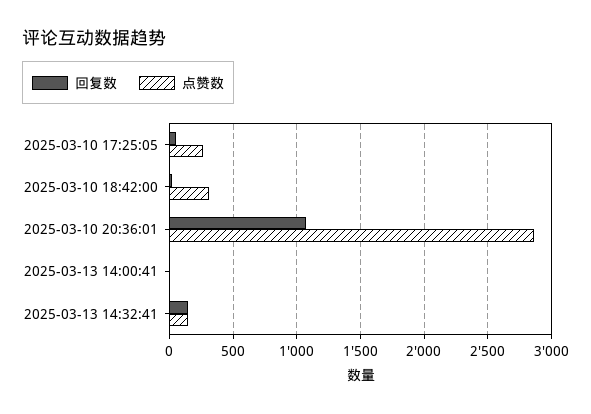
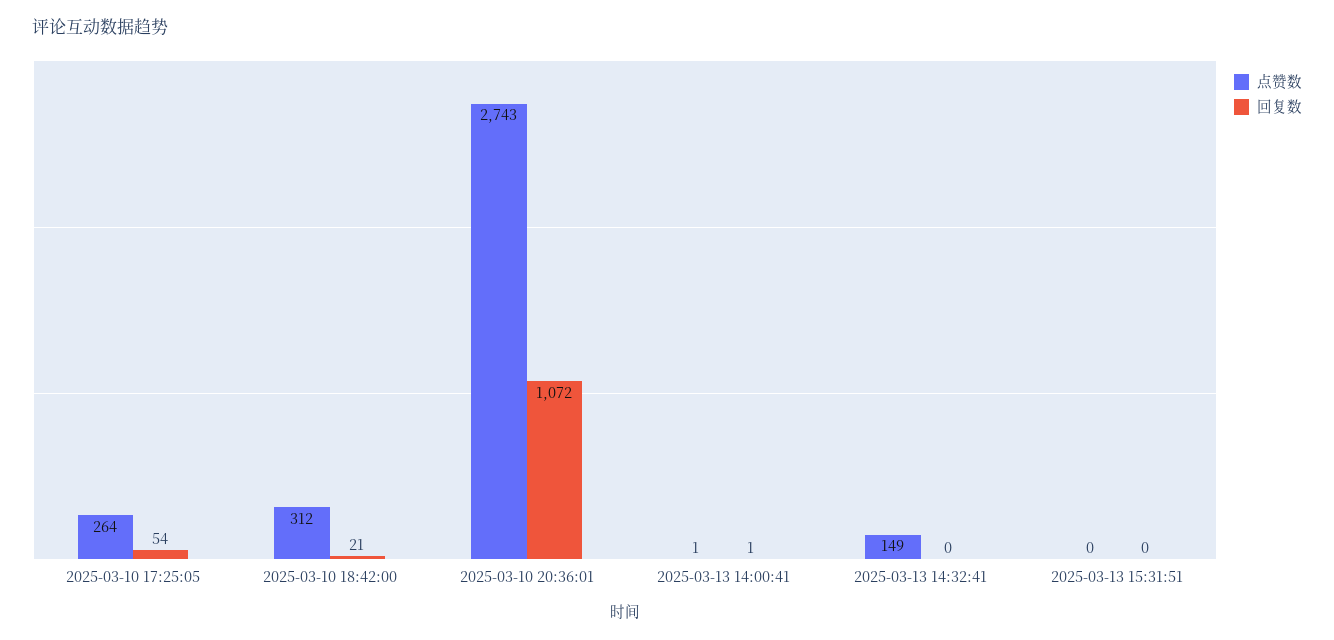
点赞数, 2025-03-10 20:36:01: 2850 -> 2743
回复数, 2025-03-13 14:32:41: 150 -> 0
点赞数, 2025-03-13 15:31:51: none -> 0
回复数, 2025-03-13 15:31:51: none -> 0

